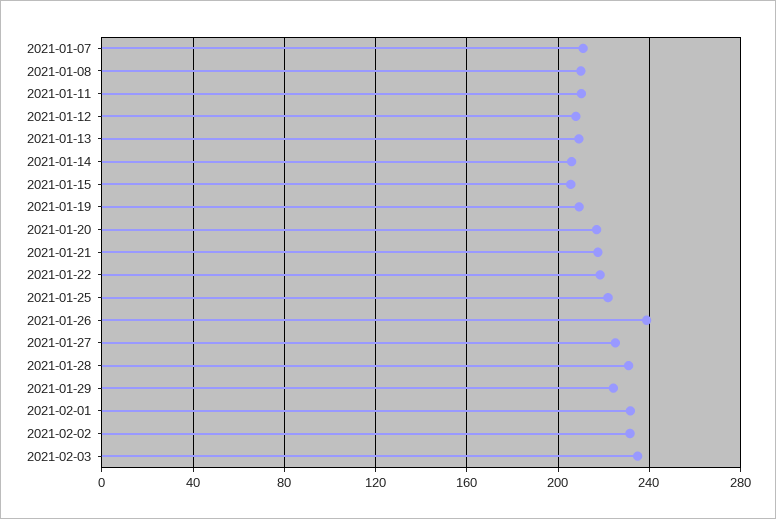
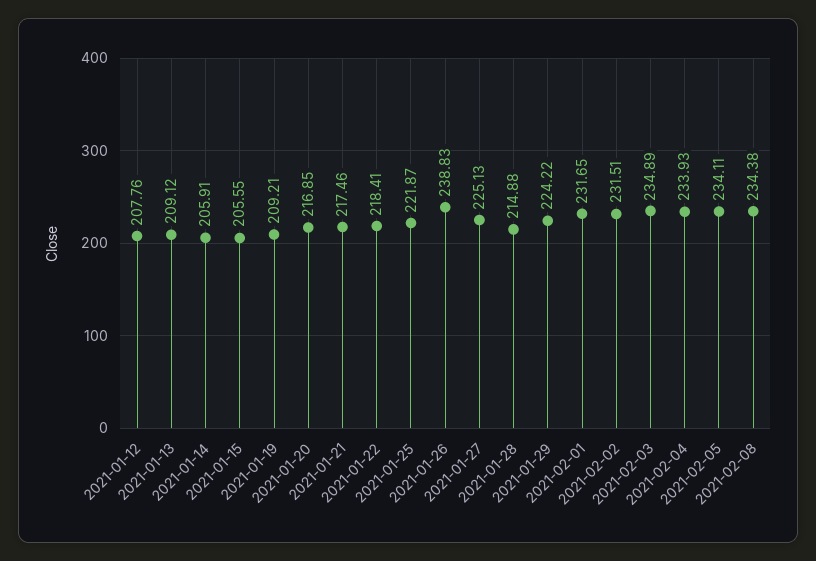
2021-01-07: 210 -> none
2021-01-08: 210 -> none
2021-01-11: 210 -> none
2021-01-28: 230 -> 214.88
2021-02-04: none -> 233.93
2021-02-05: none -> 234.11
2021-02-08: none -> 234.38

